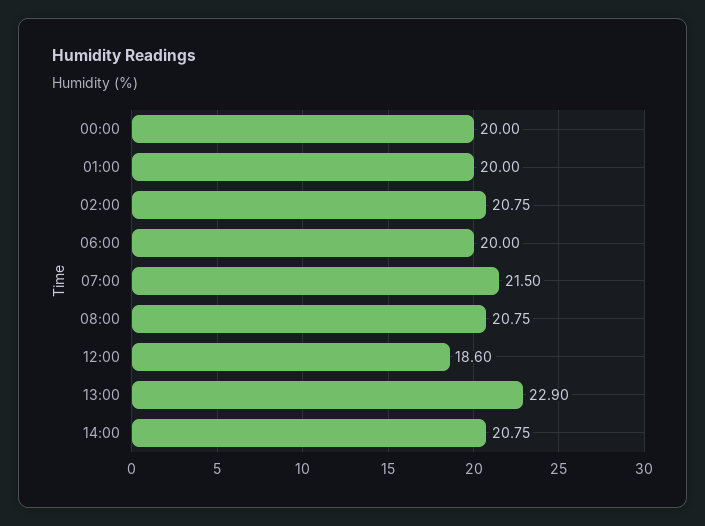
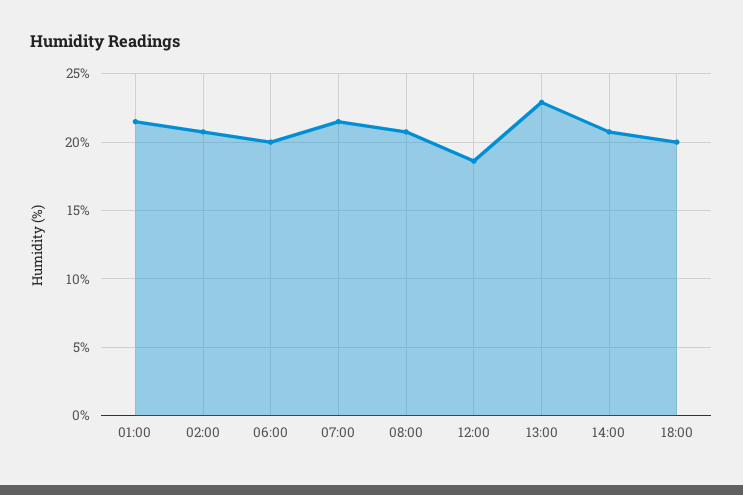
00:00: 20 -> none
01:00: 20 -> 21.5
18:00: none -> 20

